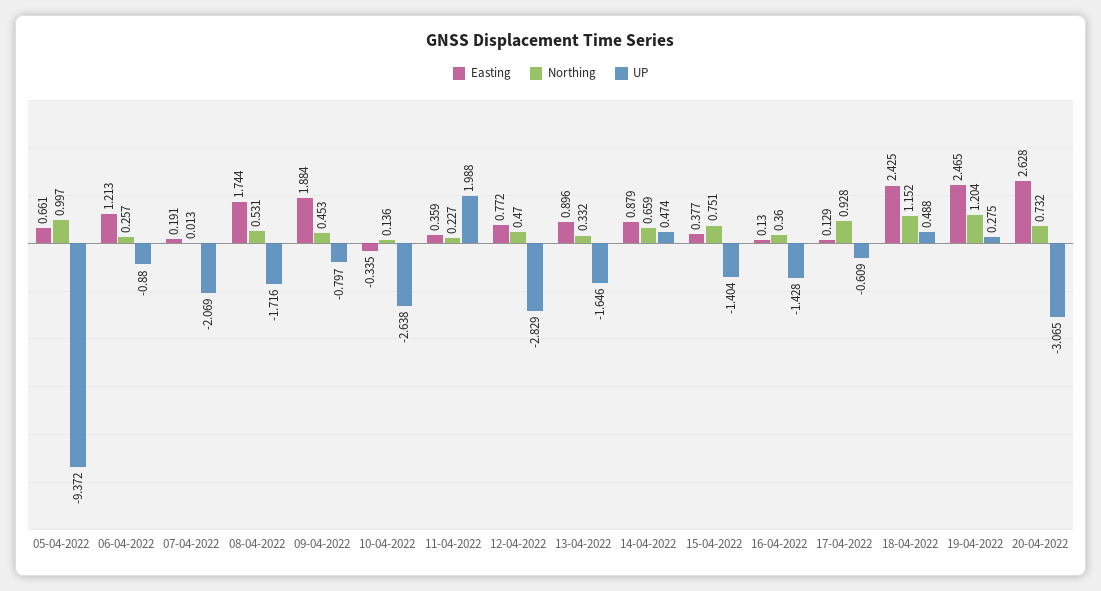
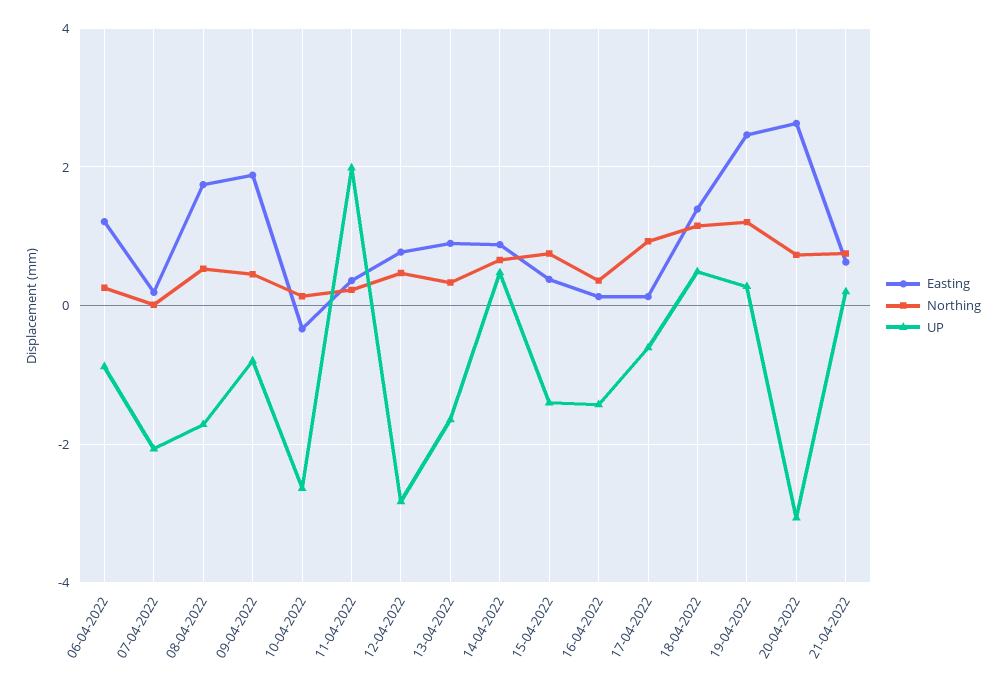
Easting, 05-04-2022: 0.661 -> none
Northing, 05-04-2022: 0.997 -> none
UP, 05-04-2022: -9.372 -> none
Easting, 18-04-2022: 2.425 -> 1.4
Easting, 21-04-2022: none -> 0.6
Northing, 21-04-2022: none -> 0.8
UP, 21-04-2022: none -> 0.2

